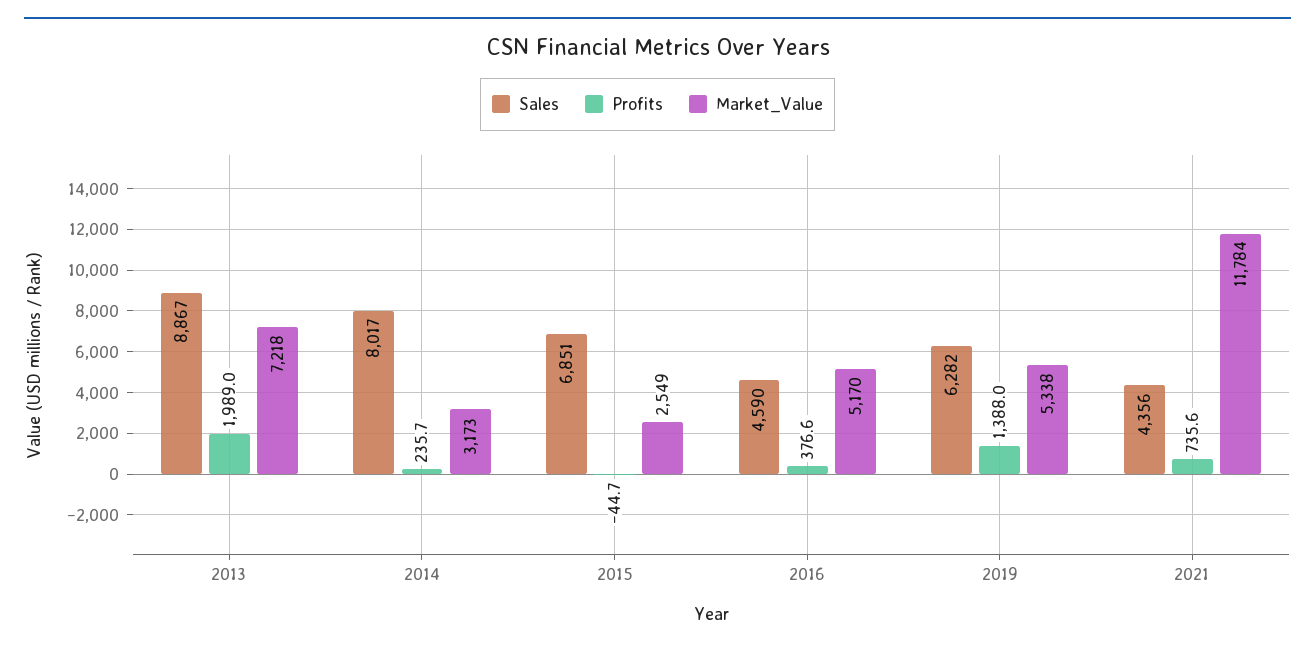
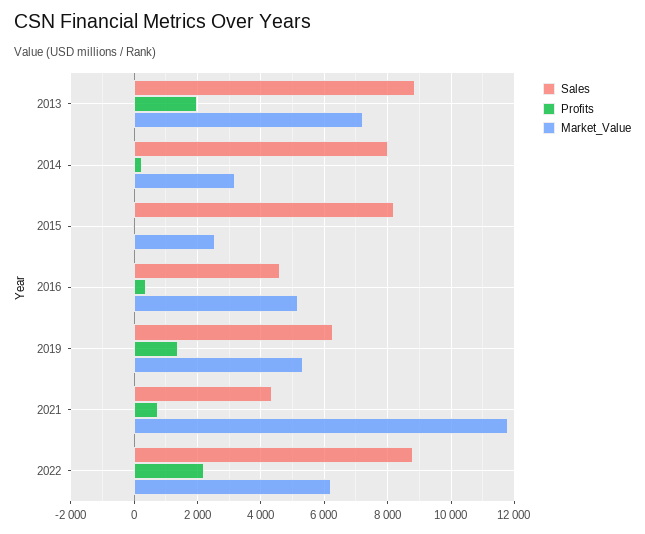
Sales, 2015: 6851 -> 8200
Sales, 2022: none -> 8800
Profits, 2022: none -> 2200
Market_Value, 2022: none -> 6200

